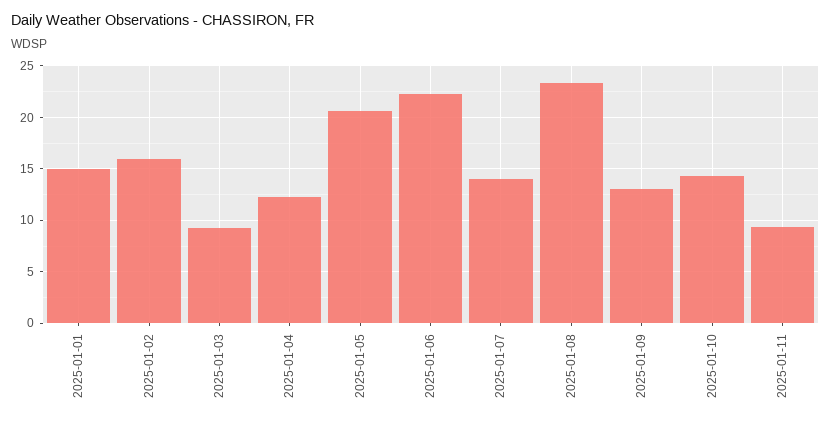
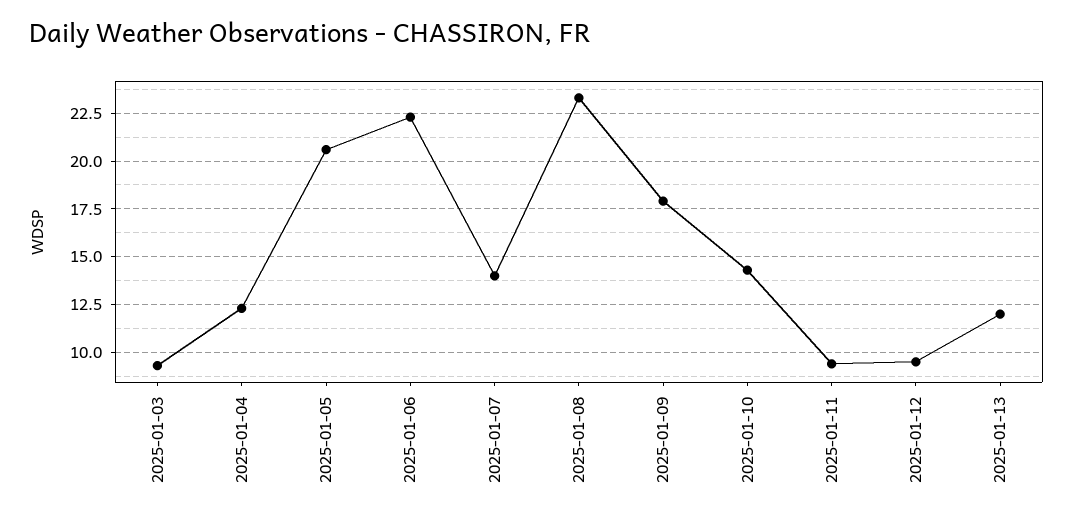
2025-01-01: 15 -> none
2025-01-02: 16 -> none
2025-01-09: 13 -> 18
2025-01-12: none -> 9.5
2025-01-13: none -> 12

